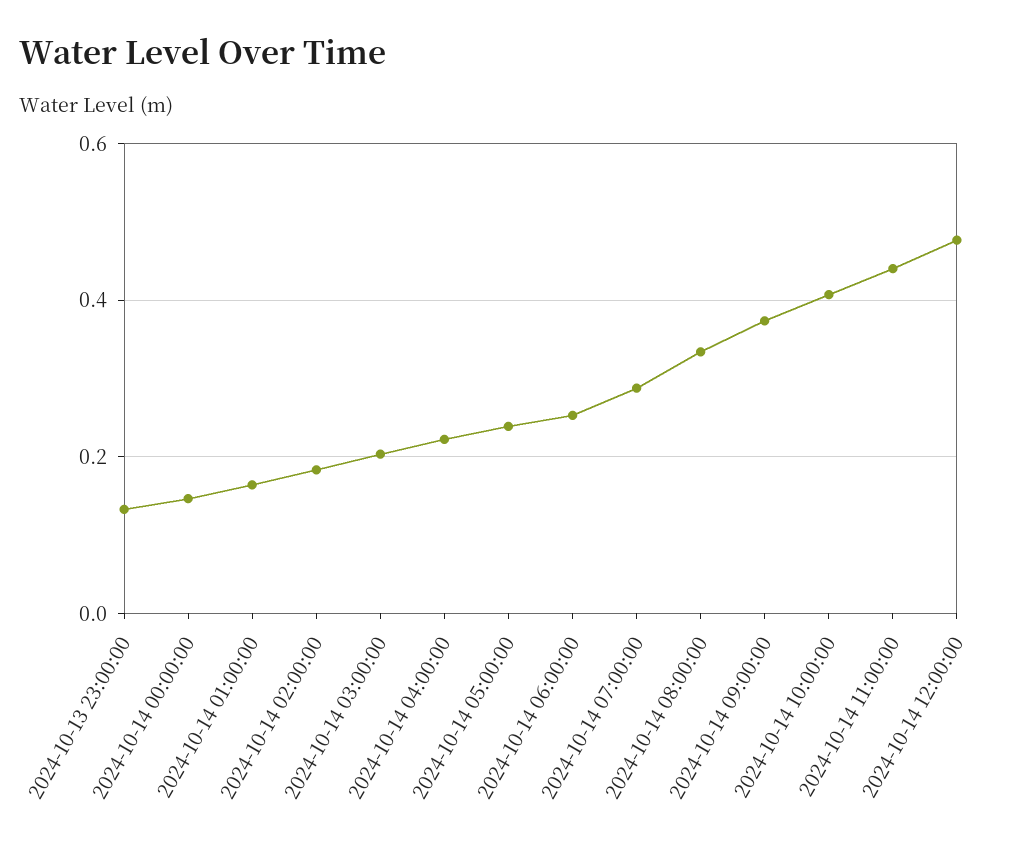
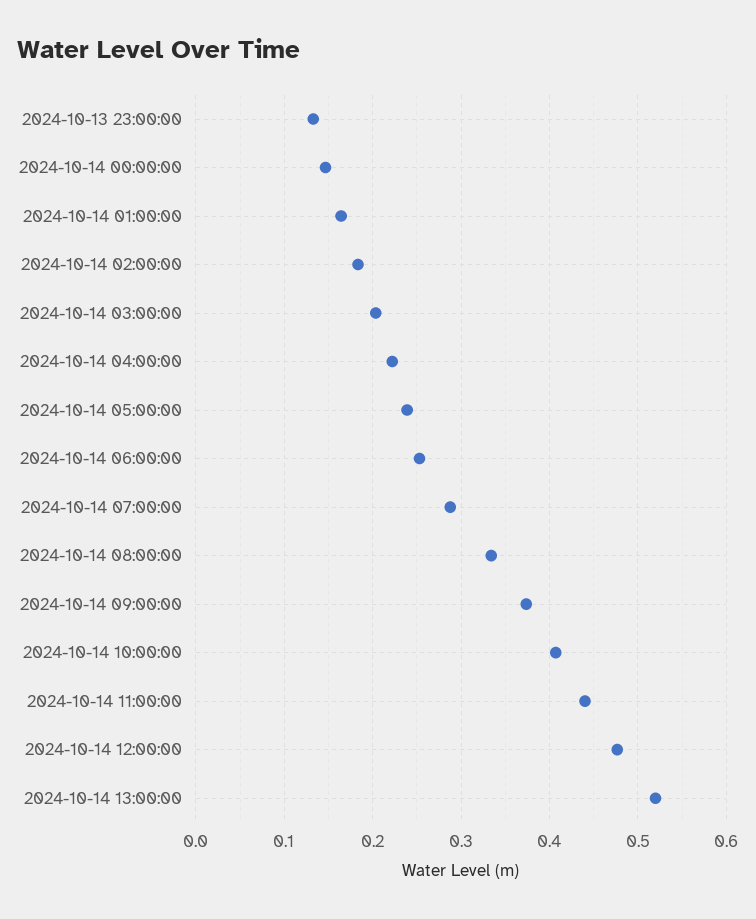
2024-10-14 13:00:00: none -> 0.52

